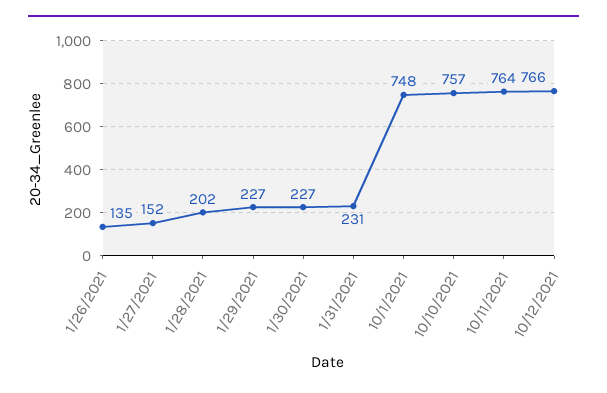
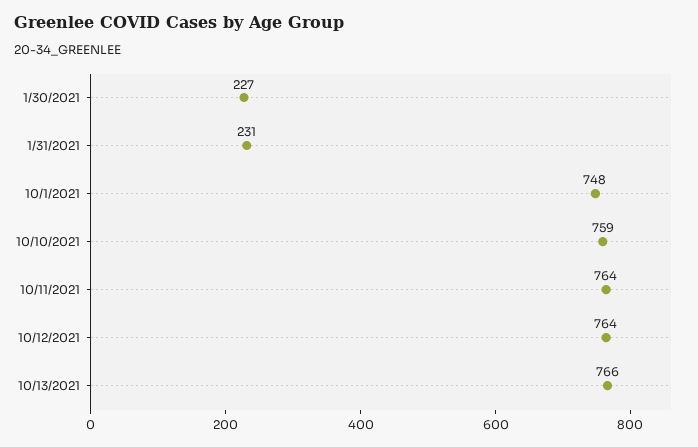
1/26/2021: 135 -> none
1/27/2021: 152 -> none
1/28/2021: 202 -> none
1/29/2021: 227 -> none
10/10/2021: 757 -> 759
10/12/2021: 766 -> 764
10/13/2021: none -> 766

